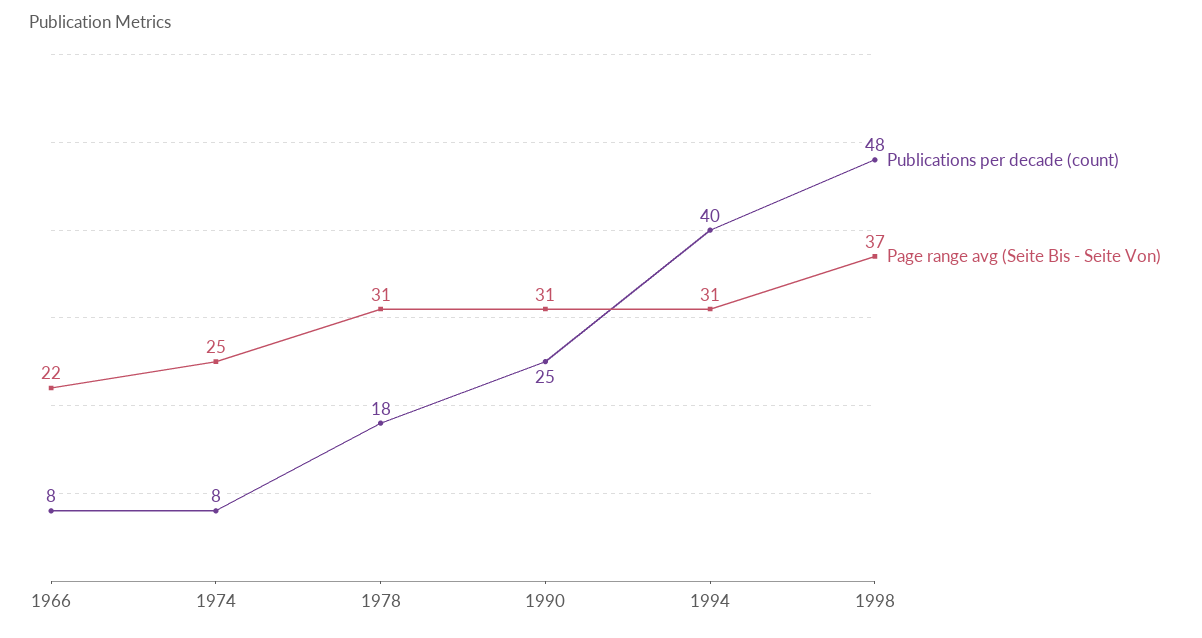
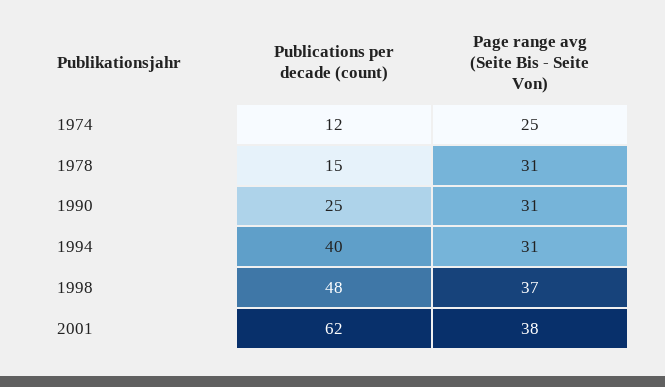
Publications per decade (count), 1966: 8 -> none
Page range avg (Seite Bis - Seite Von), 1966: 22 -> none
Publications per decade (count), 1974: 8 -> 12
Publications per decade (count), 1978: 18 -> 15
Publications per decade (count), 2001: none -> 62
Page range avg (Seite Bis - Seite Von), 2001: none -> 38

